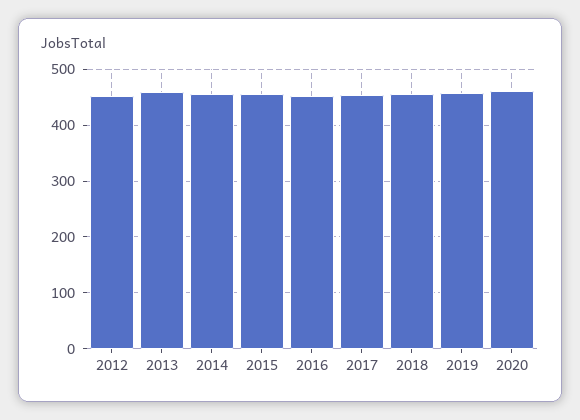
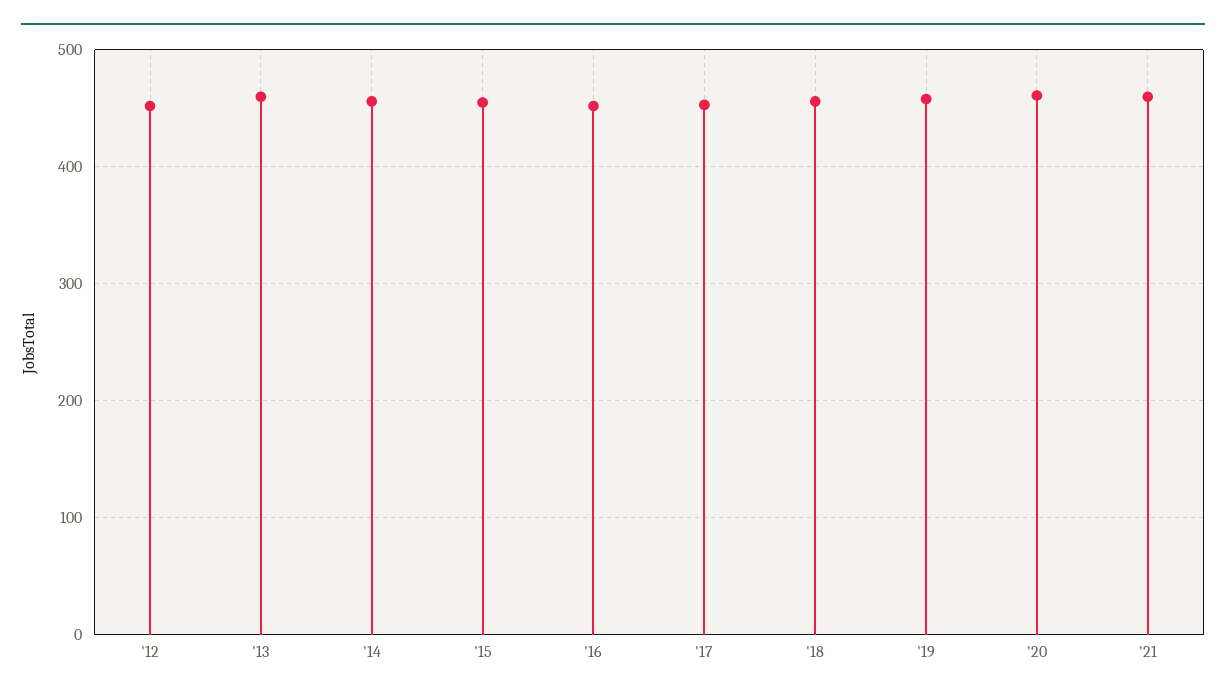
'21: none -> 460

